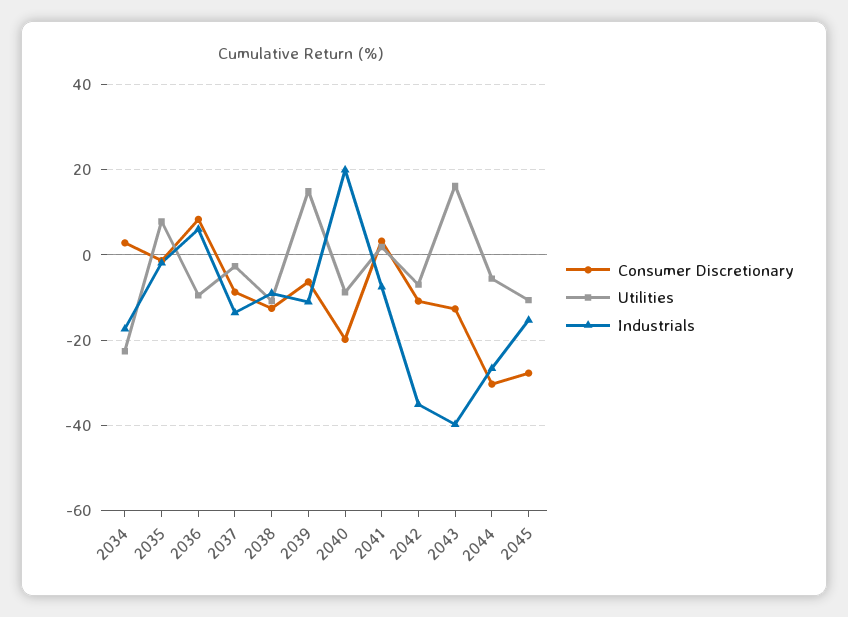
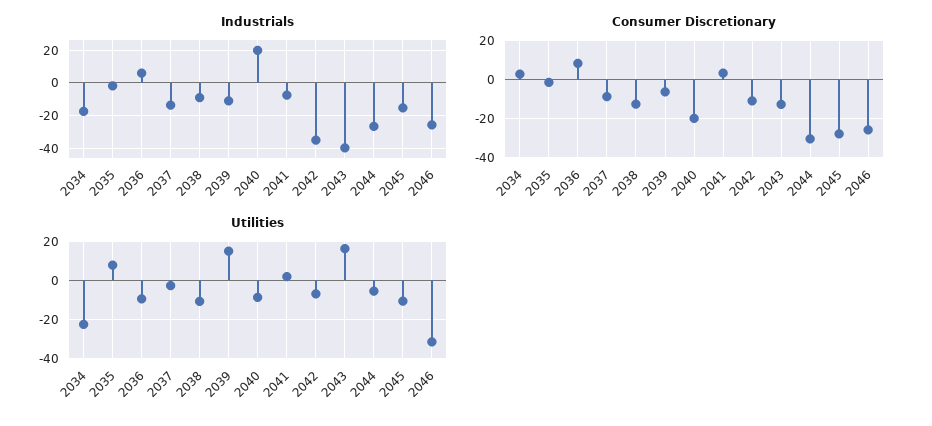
Industrials, 2046: none -> -25
Consumer Discretionary, 2046: none -> -25
Utilities, 2046: none -> -30

